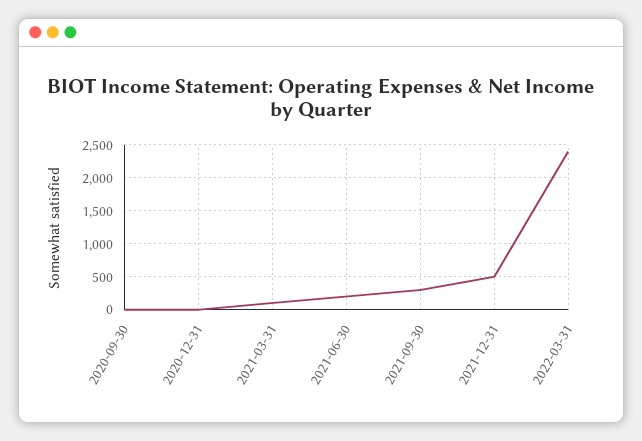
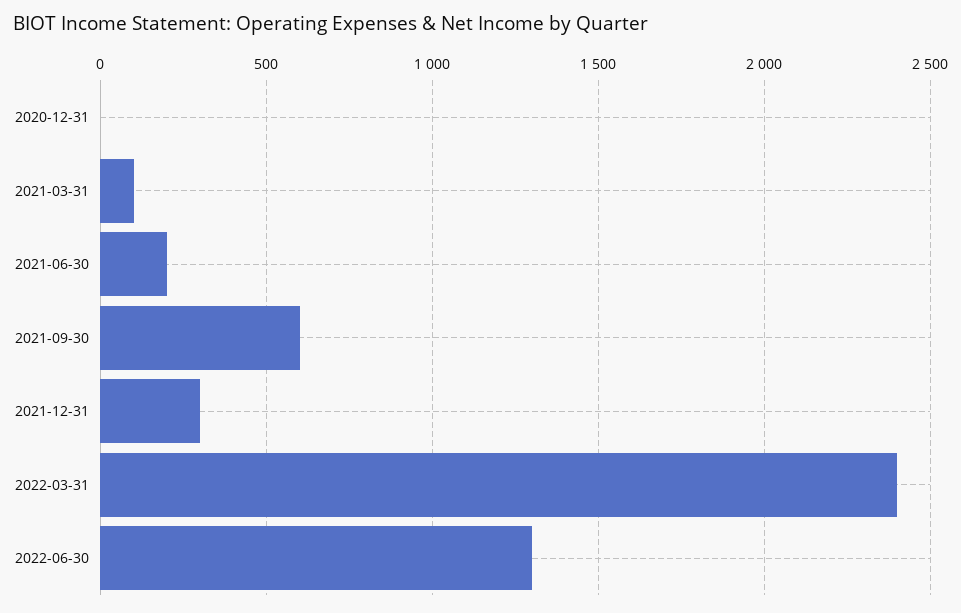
2020-09-30: 0 -> none
2021-09-30: 300 -> 600
2021-12-31: 500 -> 300
2022-06-30: none -> 1300

